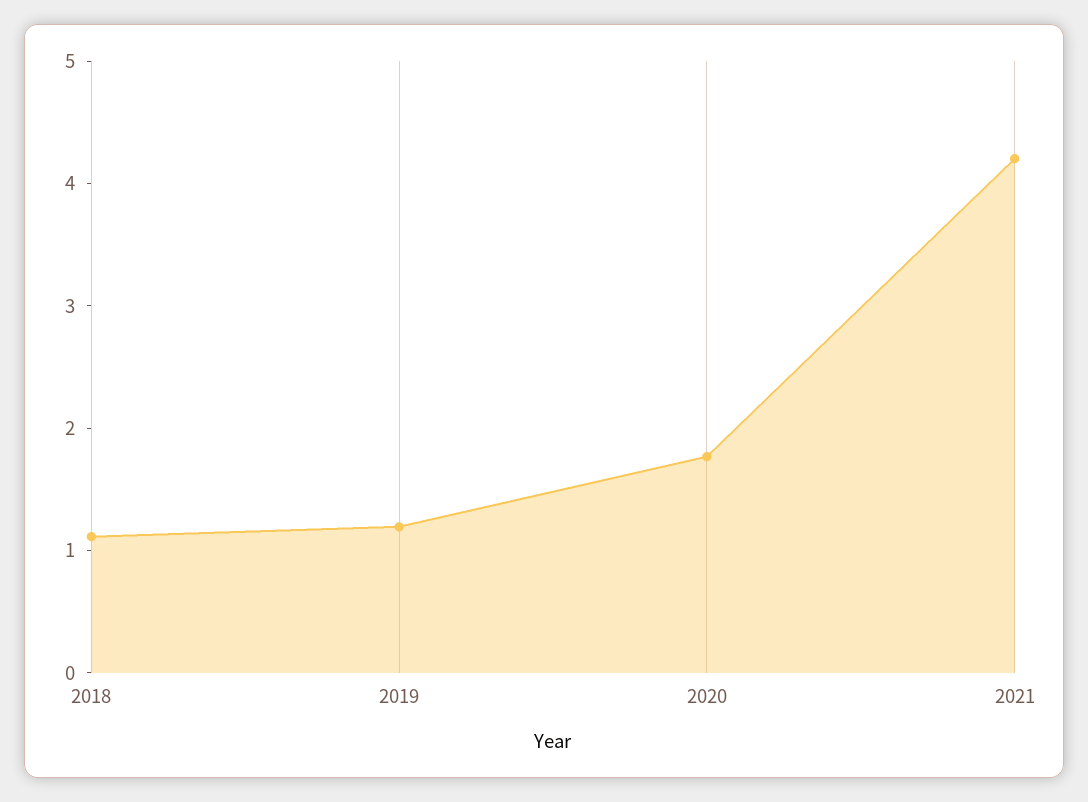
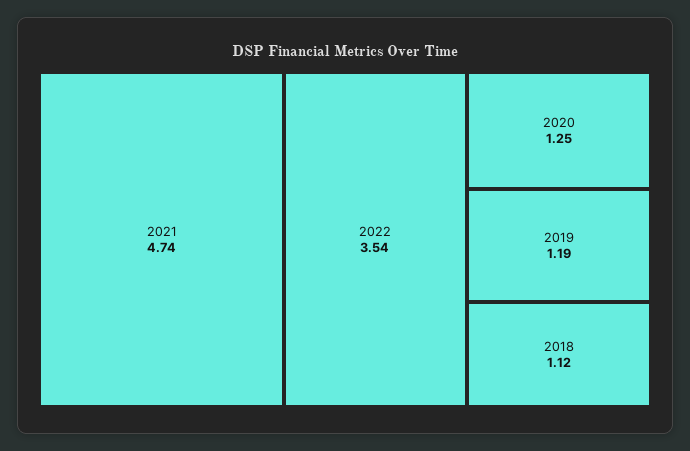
2020: 1.8 -> 1.25
2021: 4.2 -> 4.74
2022: none -> 3.54

